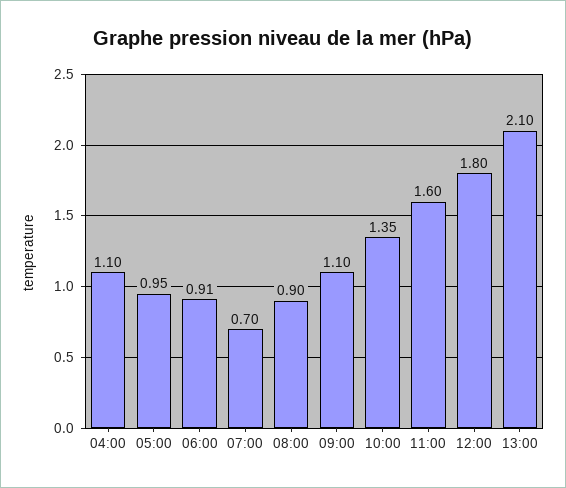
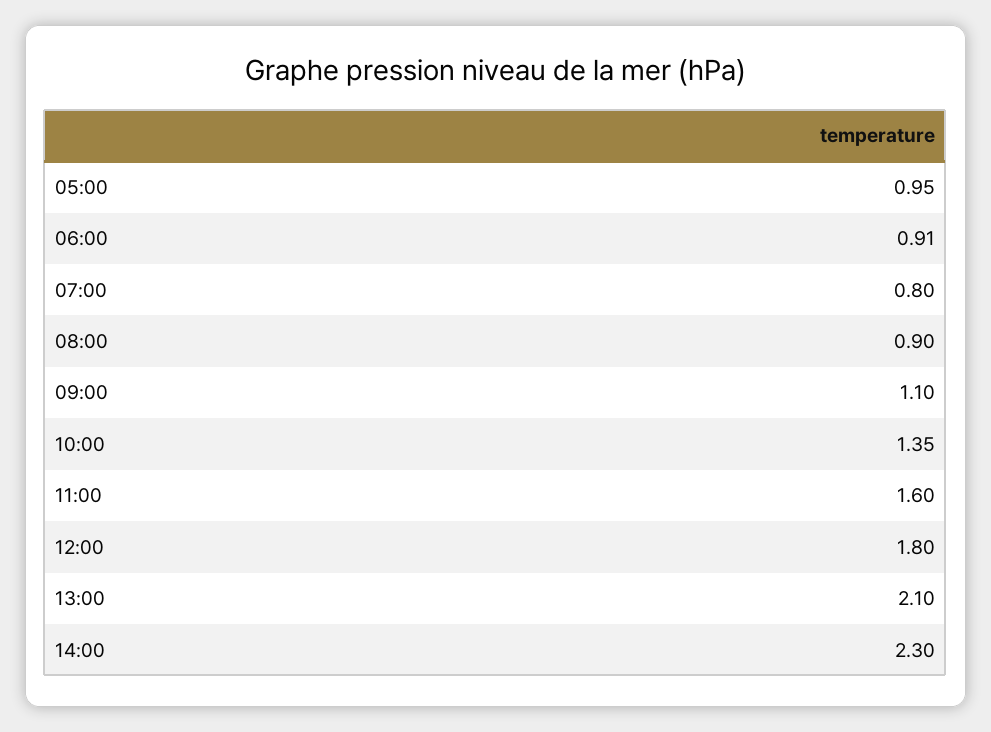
04:00: 1.1 -> none
07:00: 0.7 -> 0.8
14:00: none -> 2.3

